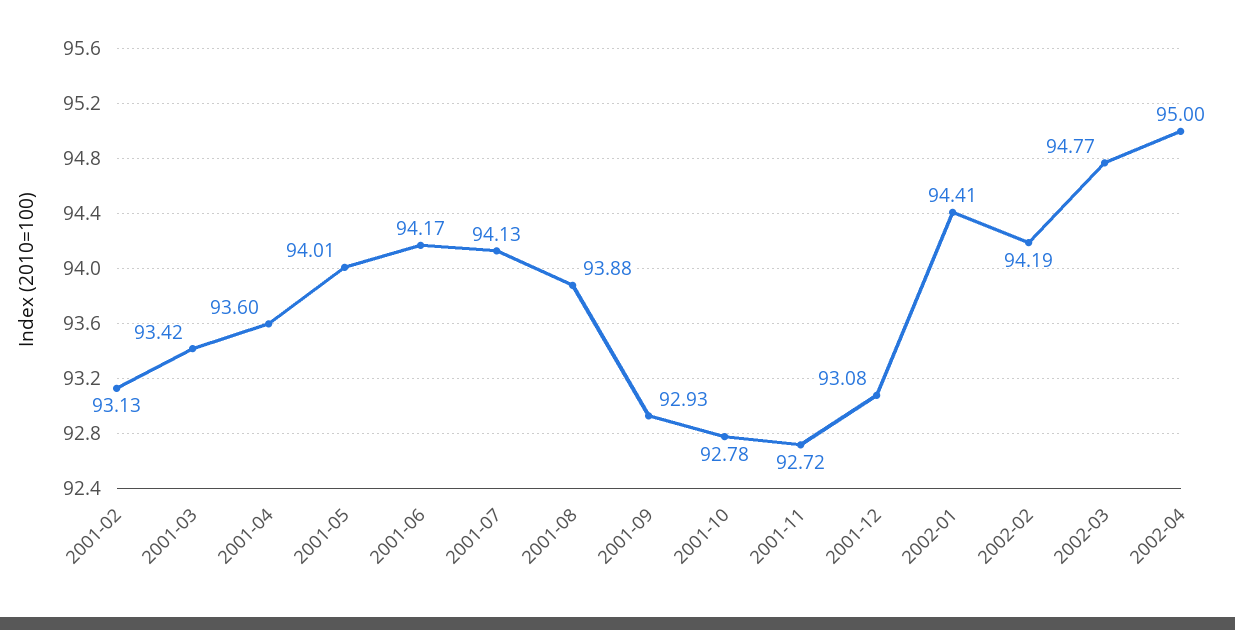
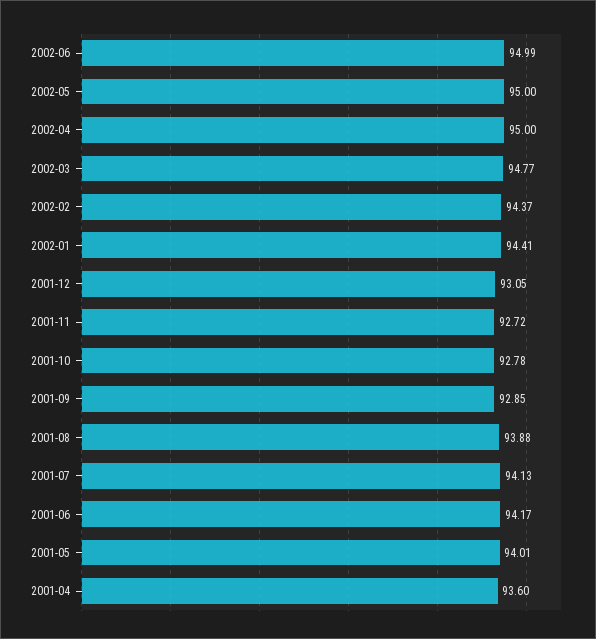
2001-02: 93.13 -> none
2001-03: 93.42 -> none
2001-09: 92.93 -> 92.85
2001-12: 93.08 -> 93.05
2002-02: 94.19 -> 94.37
2002-06: none -> 94.99
2002-05: none -> 95

